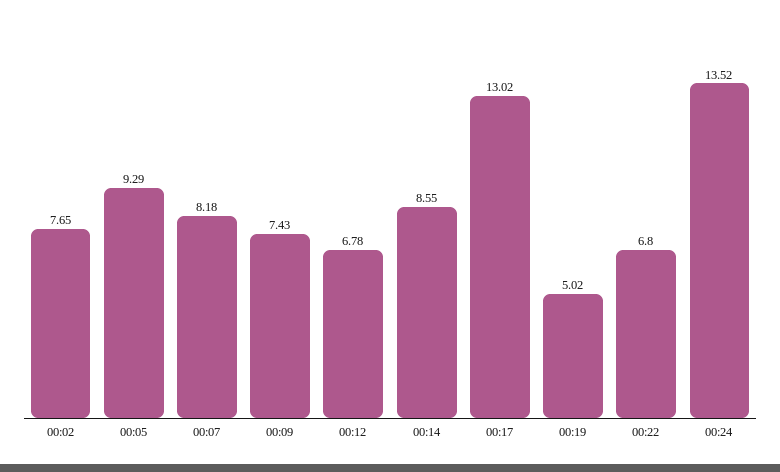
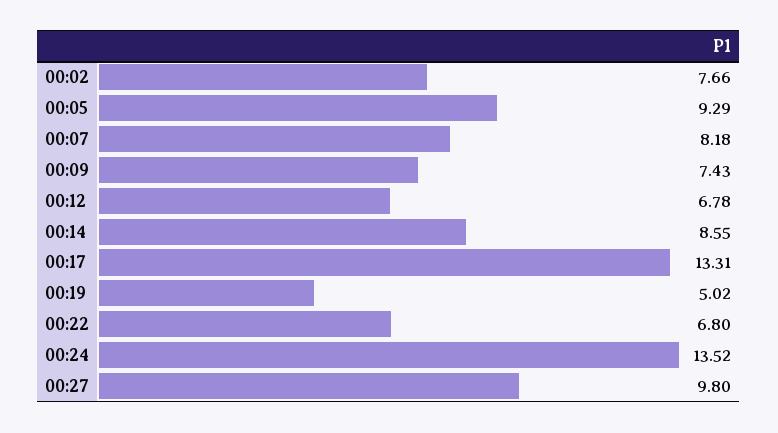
00:02: 7.65 -> 7.66
00:17: 13.02 -> 13.31
00:27: none -> 9.8

